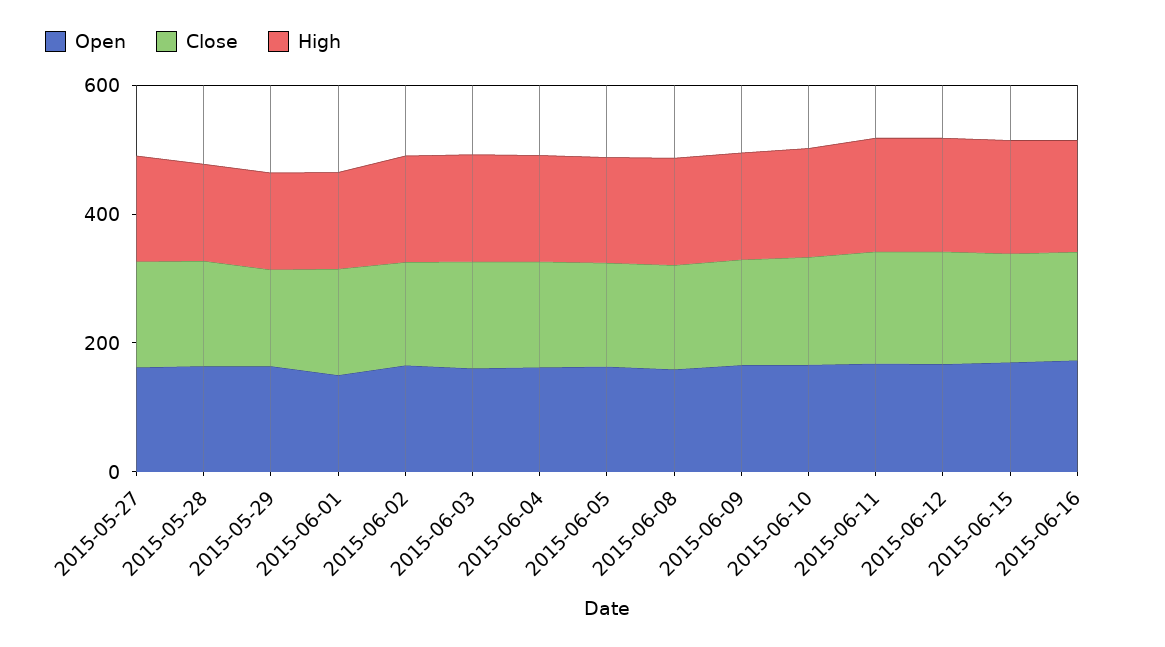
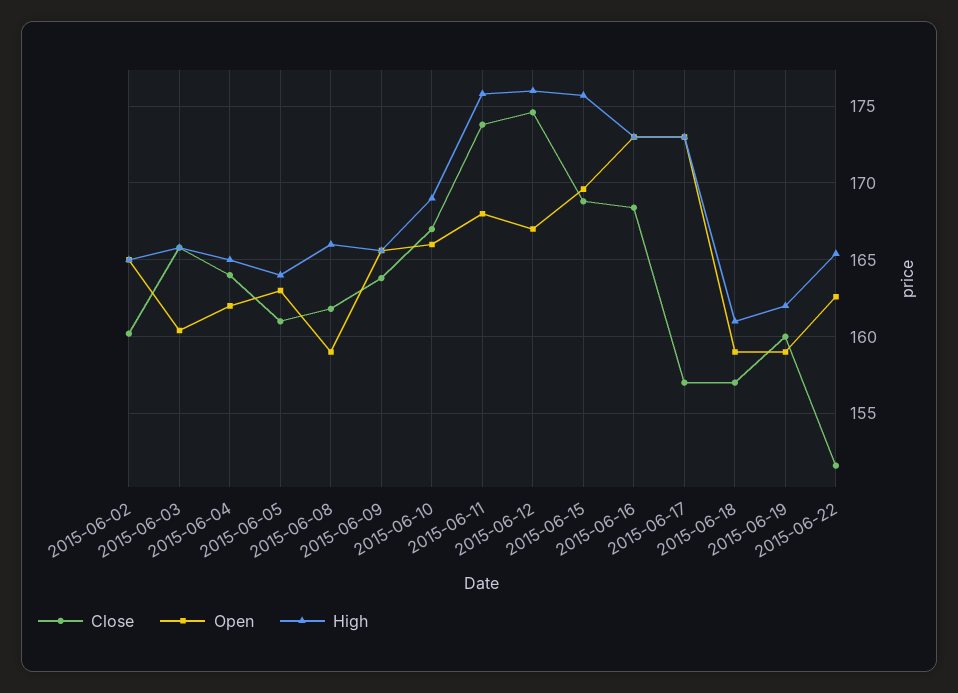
Open, 2015-05-27: 150 -> none
Close, 2015-05-27: 150 -> none
High, 2015-05-27: 150 -> none
Open, 2015-05-28: 150 -> none
Close, 2015-05-28: 150 -> none
High, 2015-05-28: 150 -> none
Open, 2015-05-29: 150 -> none
Close, 2015-05-29: 150 -> none
High, 2015-05-29: 150 -> none
Open, 2015-06-01: 150 -> none
Close, 2015-06-01: 150 -> none
High, 2015-06-01: 150 -> none
Close, 2015-06-17: none -> 157
Open, 2015-06-17: none -> 173
High, 2015-06-17: none -> 173
Close, 2015-06-18: none -> 157
Open, 2015-06-18: none -> 159
High, 2015-06-18: none -> 161
Close, 2015-06-19: none -> 160
Open, 2015-06-19: none -> 159
High, 2015-06-19: none -> 162
Close, 2015-06-22: none -> 151.5
Open, 2015-06-22: none -> 162.5
High, 2015-06-22: none -> 165.5

